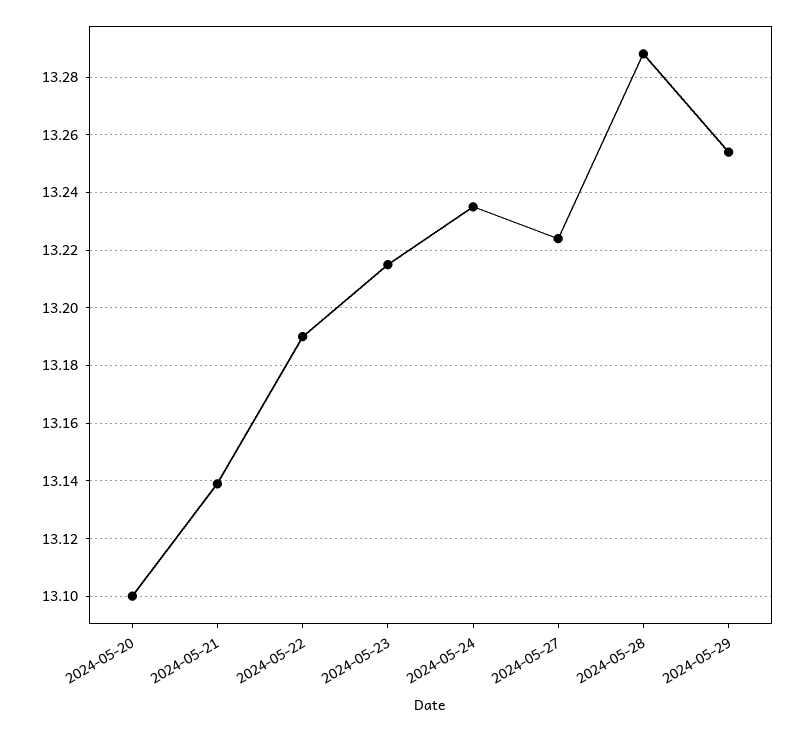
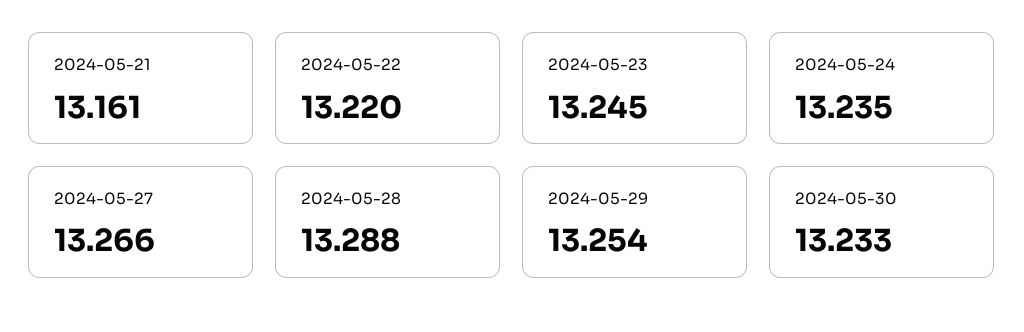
2024-05-20: 13.1 -> none
2024-05-21: 13.14 -> 13.161
2024-05-22: 13.19 -> 13.22
2024-05-23: 13.215 -> 13.245
2024-05-27: 13.225 -> 13.266
2024-05-30: none -> 13.233

